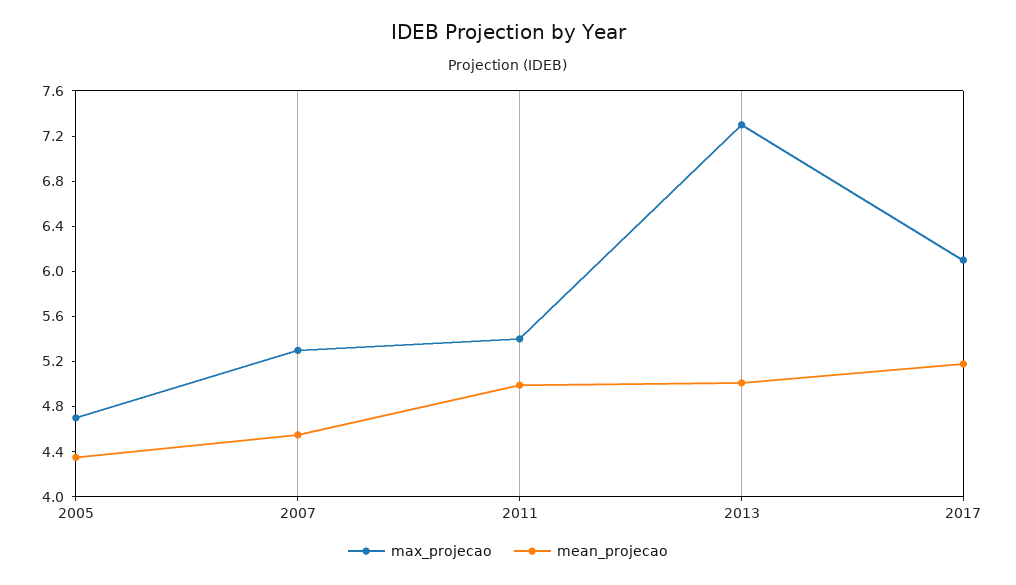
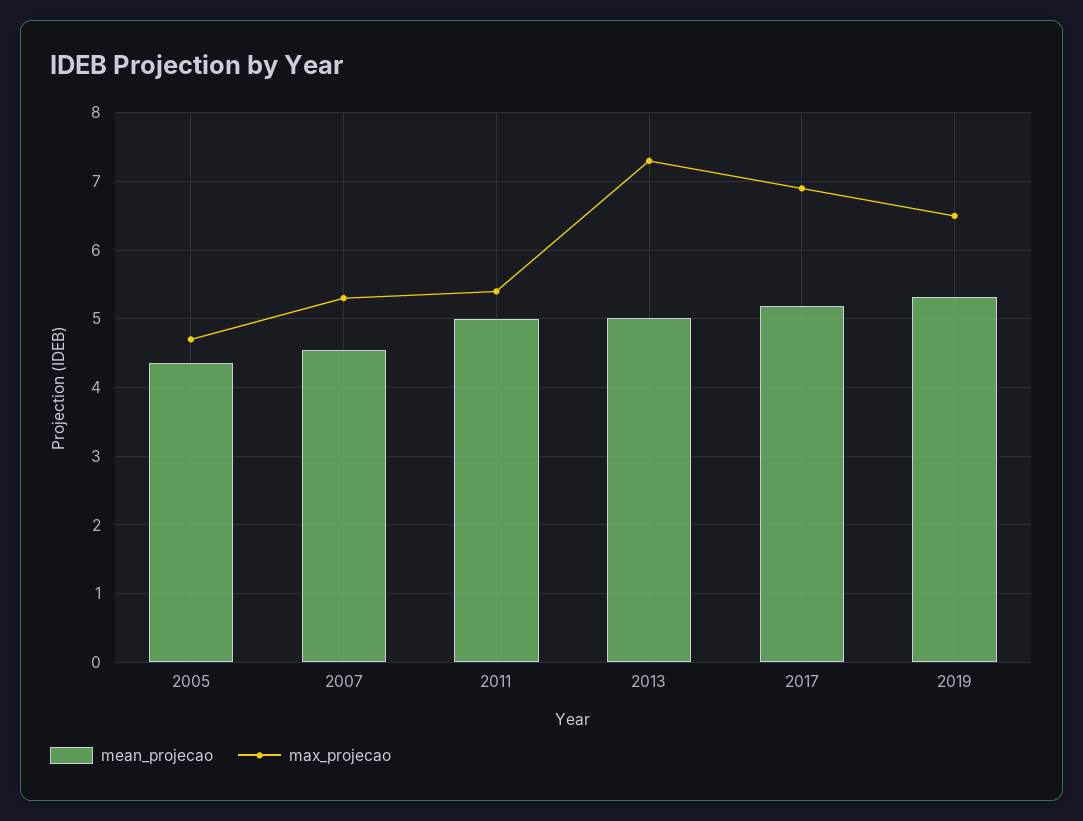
max_projecao, 2017: 6.1 -> 6.9
mean_projecao, 2019: none -> 5.3
max_projecao, 2019: none -> 6.5

